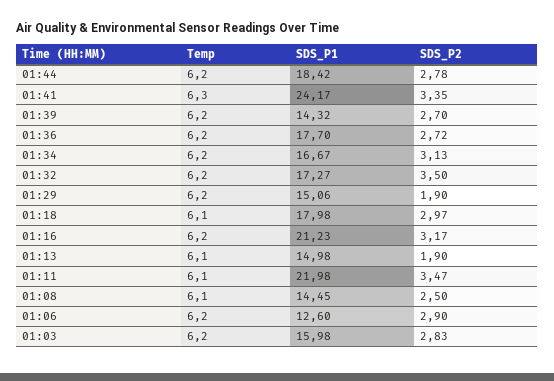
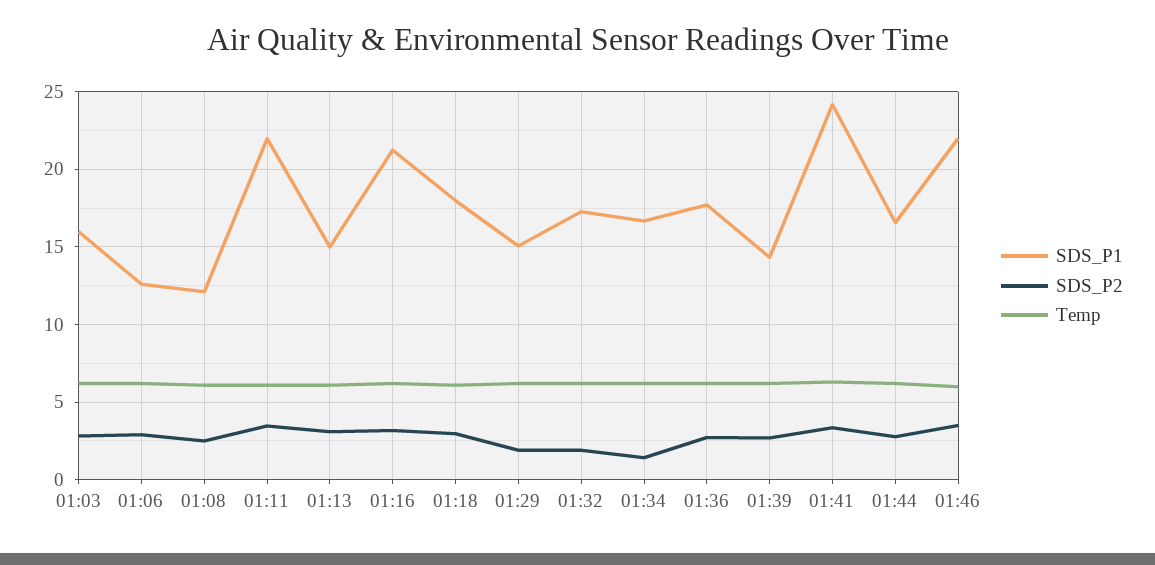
SDS_P1, 01:44: 18.42 -> 16.5
SDS_P2, 01:34: 3.13 -> 1.5
SDS_P2, 01:32: 3.5 -> 2
SDS_P2, 01:13: 1.9 -> 3
SDS_P1, 01:08: 14.45 -> 12
SDS_P1, 01:46: none -> 22
SDS_P2, 01:46: none -> 3.5
Temp, 01:46: none -> 6

